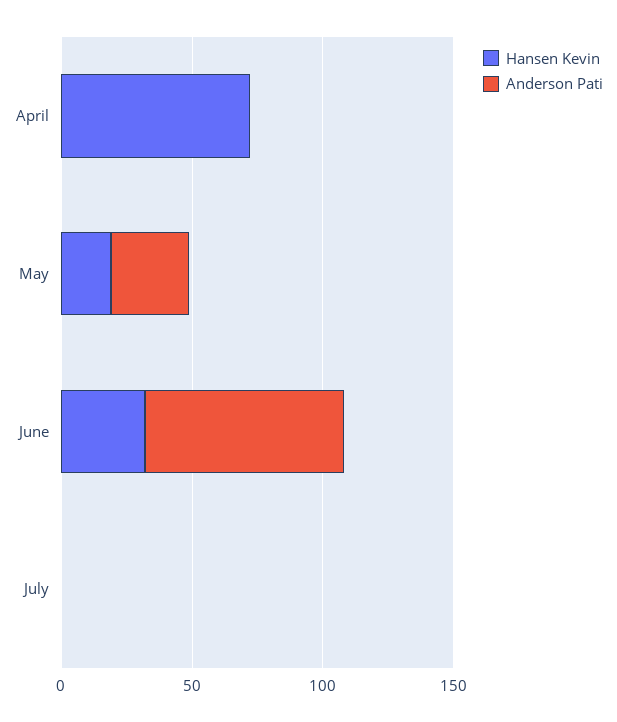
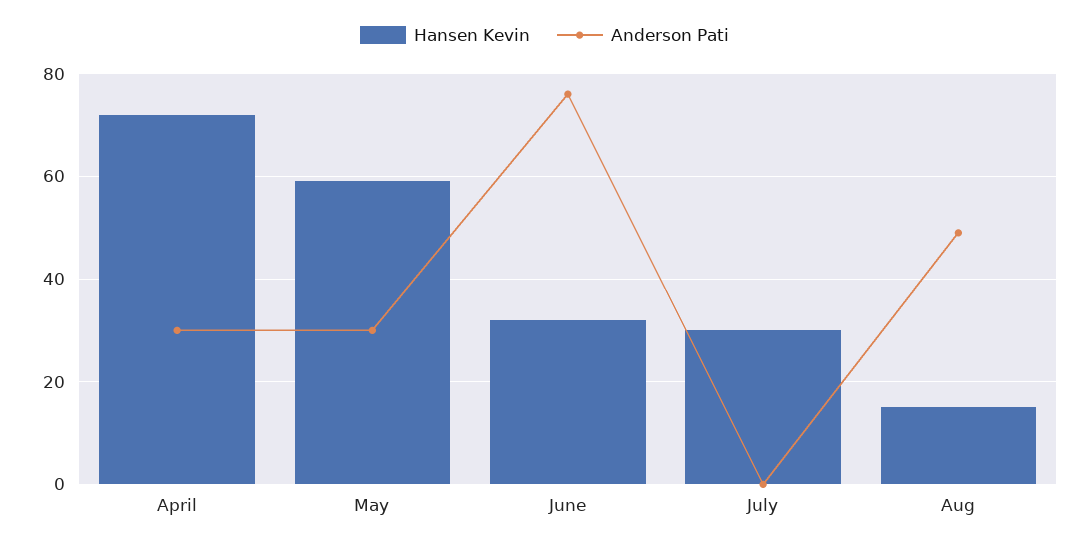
Anderson Pati, April: 0 -> 30
Hansen Kevin, May: 20 -> 60
Hansen Kevin, July: 0 -> 30
Hansen Kevin, Aug: none -> 15
Anderson Pati, Aug: none -> 50

